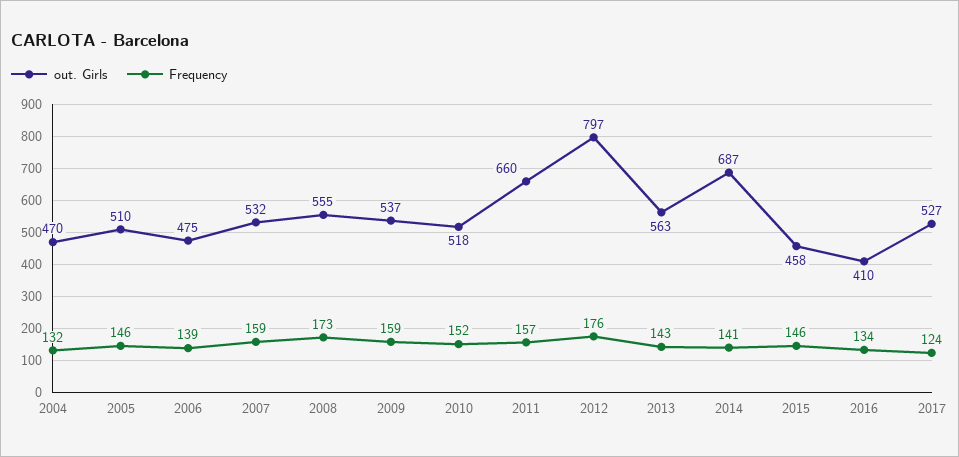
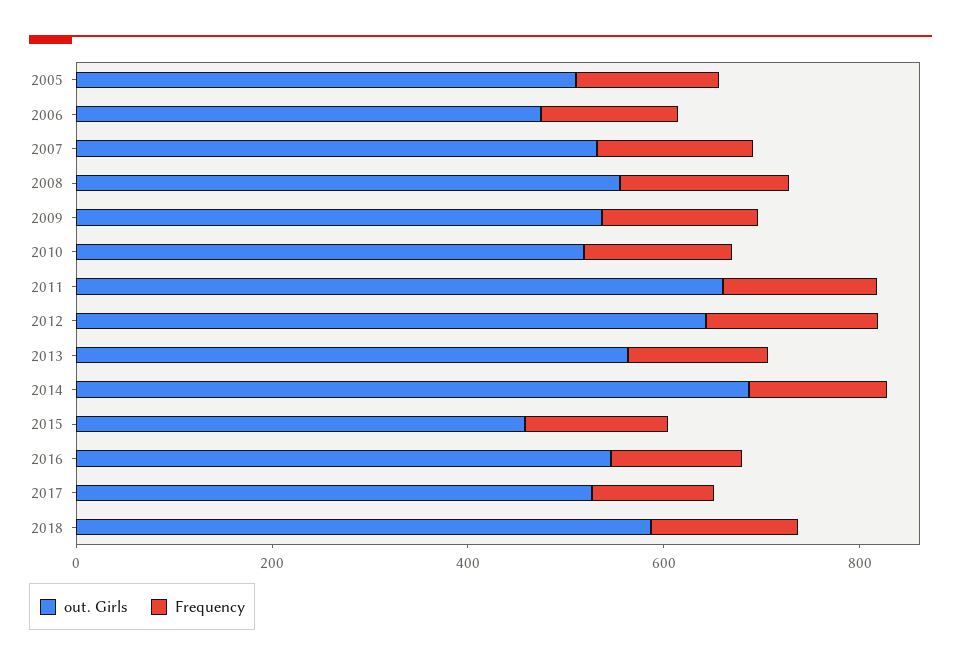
out. Girls, 2004: 470 -> none
Frequency, 2004: 132 -> none
out. Girls, 2012: 797 -> 650
out. Girls, 2016: 410 -> 550
out. Girls, 2018: none -> 600
Frequency, 2018: none -> 150

